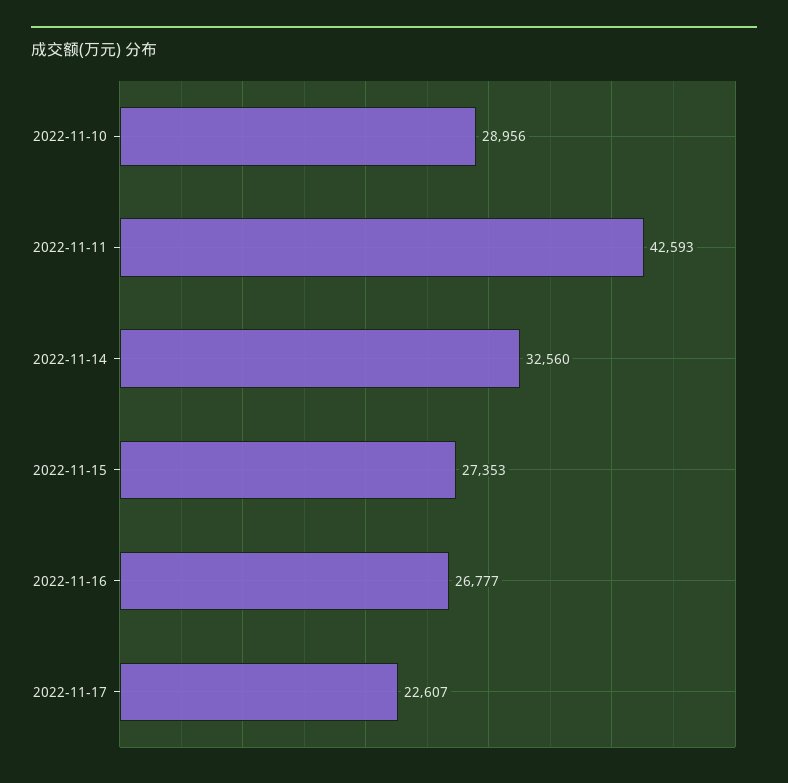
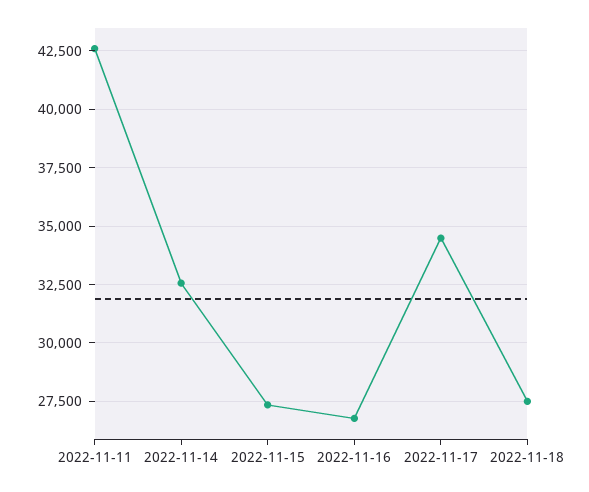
2022-11-10: 28956 -> none
2022-11-17: 22607 -> 34500
2022-11-18: none -> 27500

